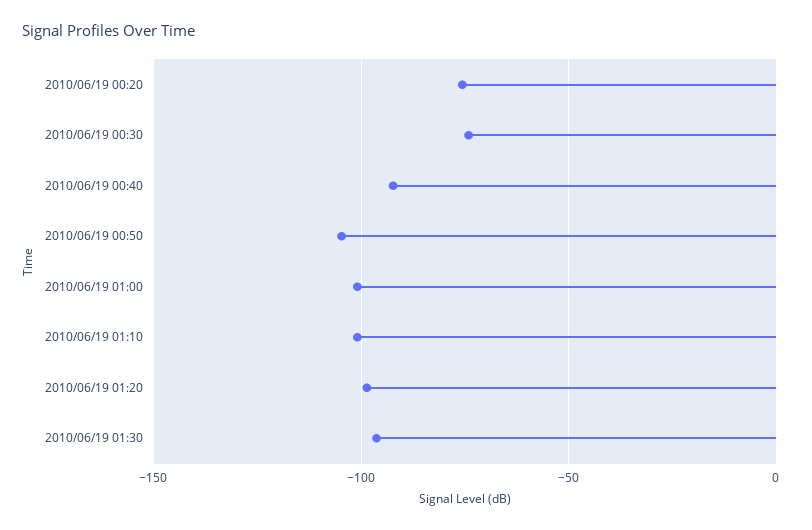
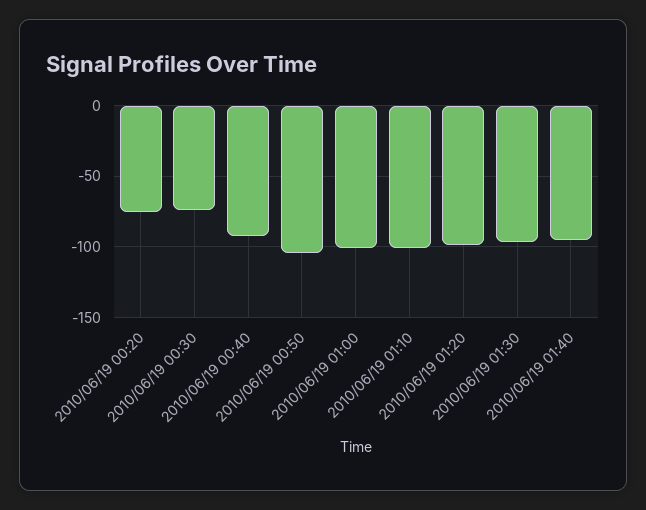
2010/06/19 01:40: none -> -95

